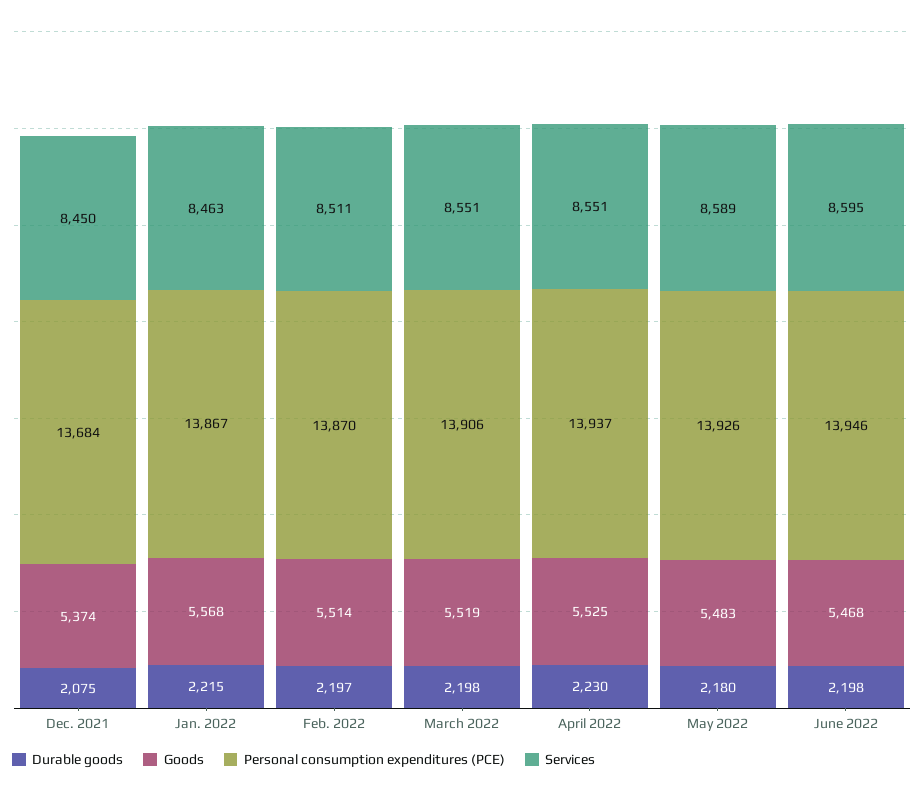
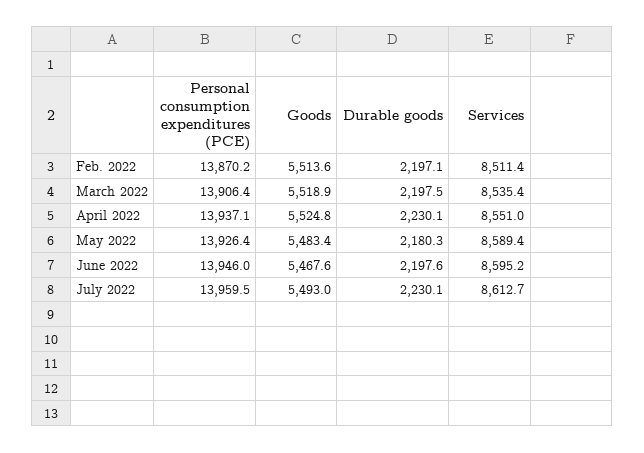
Durable goods, Dec. 2021: 2075 -> none
Goods, Dec. 2021: 5374 -> none
Personal consumption expenditures (PCE), Dec. 2021: 13684 -> none
Services, Dec. 2021: 8450 -> none
Durable goods, Jan. 2022: 2215 -> none
Goods, Jan. 2022: 5568 -> none
Personal consumption expenditures (PCE), Jan. 2022: 13867 -> none
Services, Jan. 2022: 8463 -> none
Services, March 2022: 8551 -> 8535.4
Personal consumption expenditures (PCE), July 2022: none -> 13959.5
Goods, July 2022: none -> 5493
Durable goods, July 2022: none -> 2230.1
Services, July 2022: none -> 8612.7

